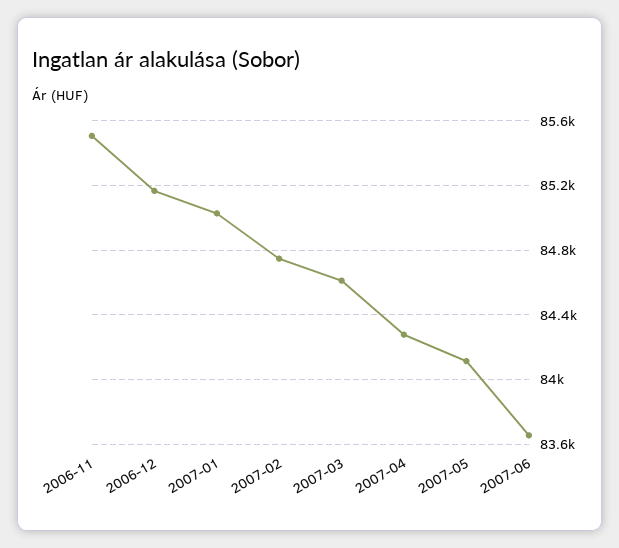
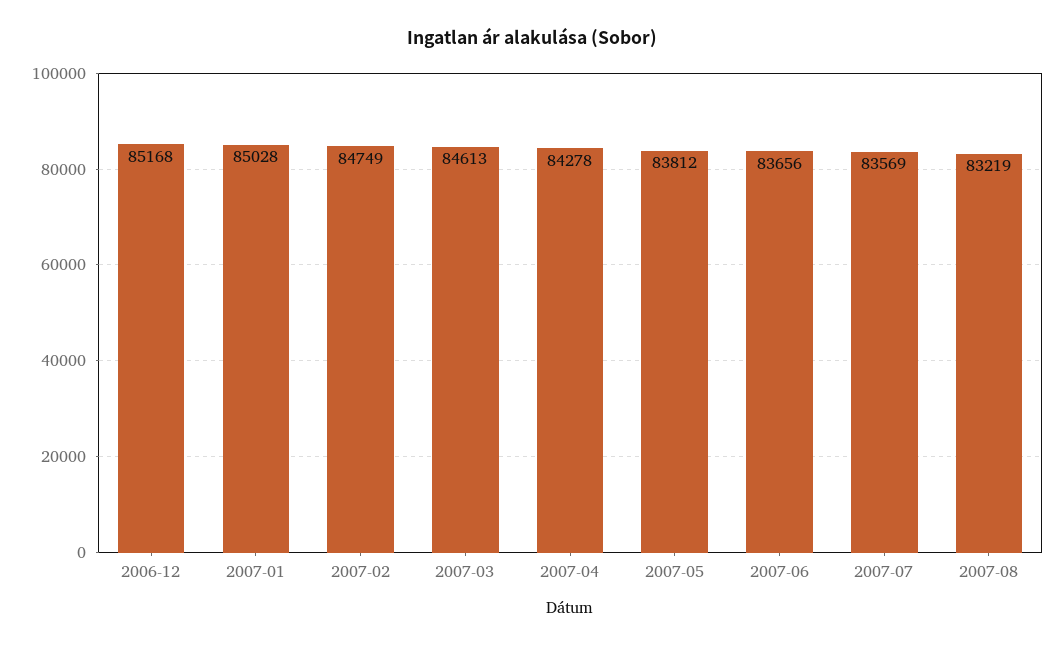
2006-11: 85500 -> none
2007-05: 84100 -> 83812
2007-07: none -> 83569
2007-08: none -> 83219

